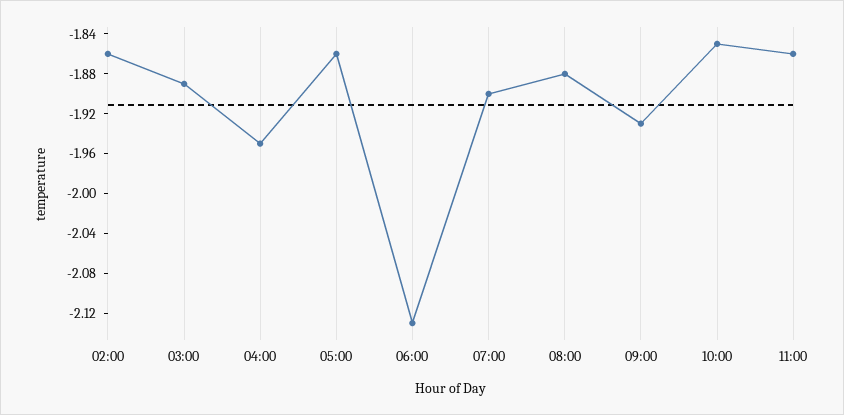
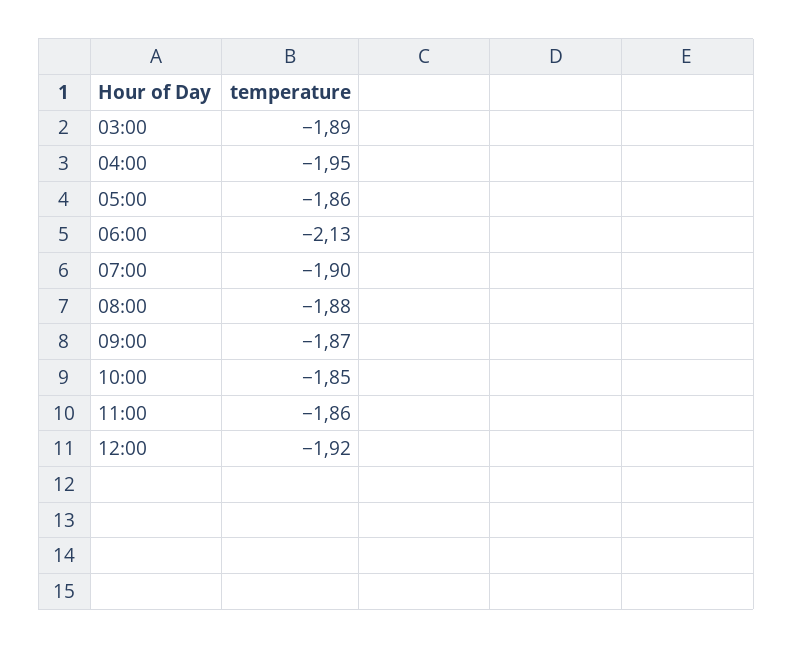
02:00: -1.86 -> none
09:00: -1.93 -> -1.87
12:00: none -> -1.92

